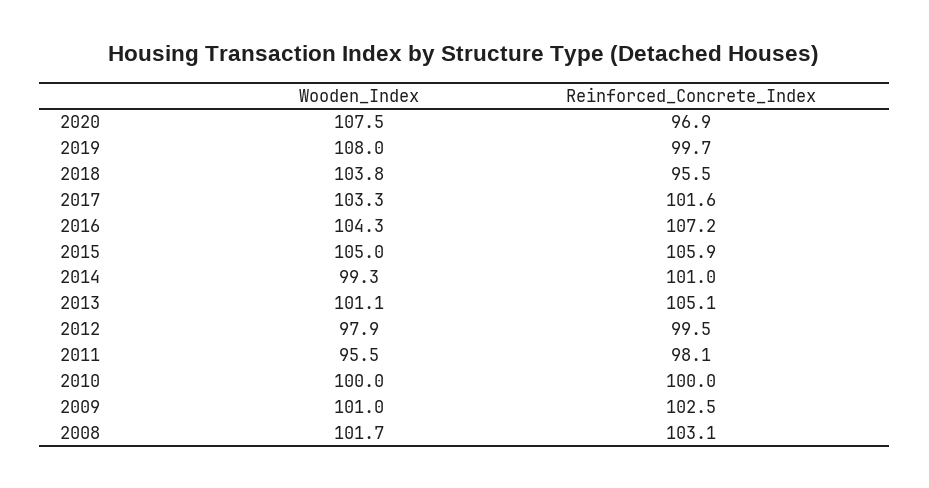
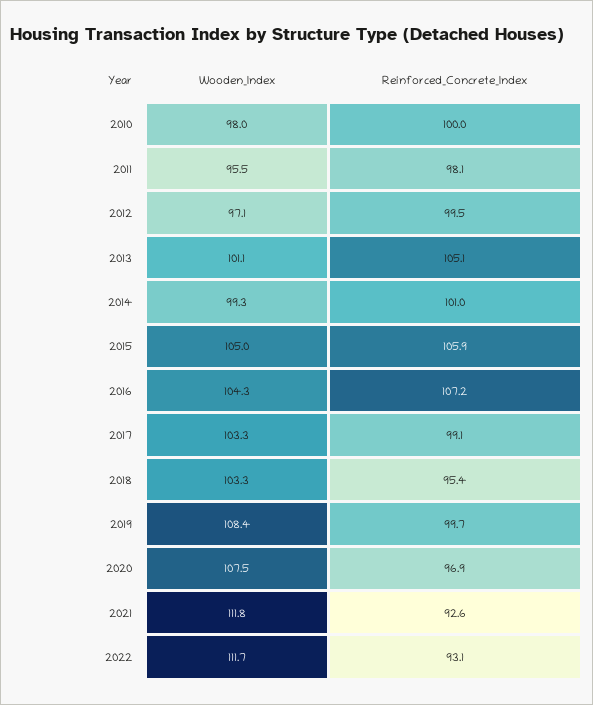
Wooden_Index, 2019: 108 -> 108.4
Wooden_Index, 2018: 103.8 -> 103.3
Reinforced_Concrete_Index, 2018: 95.5 -> 95.4
Reinforced_Concrete_Index, 2017: 101.6 -> 99.1
Wooden_Index, 2012: 97.9 -> 97.1
Wooden_Index, 2010: 100 -> 98
Wooden_Index, 2009: 101 -> none
Reinforced_Concrete_Index, 2009: 102.5 -> none
Wooden_Index, 2008: 101.7 -> none
Reinforced_Concrete_Index, 2008: 103.1 -> none
Wooden_Index, 2021: none -> 111.8
Reinforced_Concrete_Index, 2021: none -> 92.6
Wooden_Index, 2022: none -> 111.7
Reinforced_Concrete_Index, 2022: none -> 93.1

